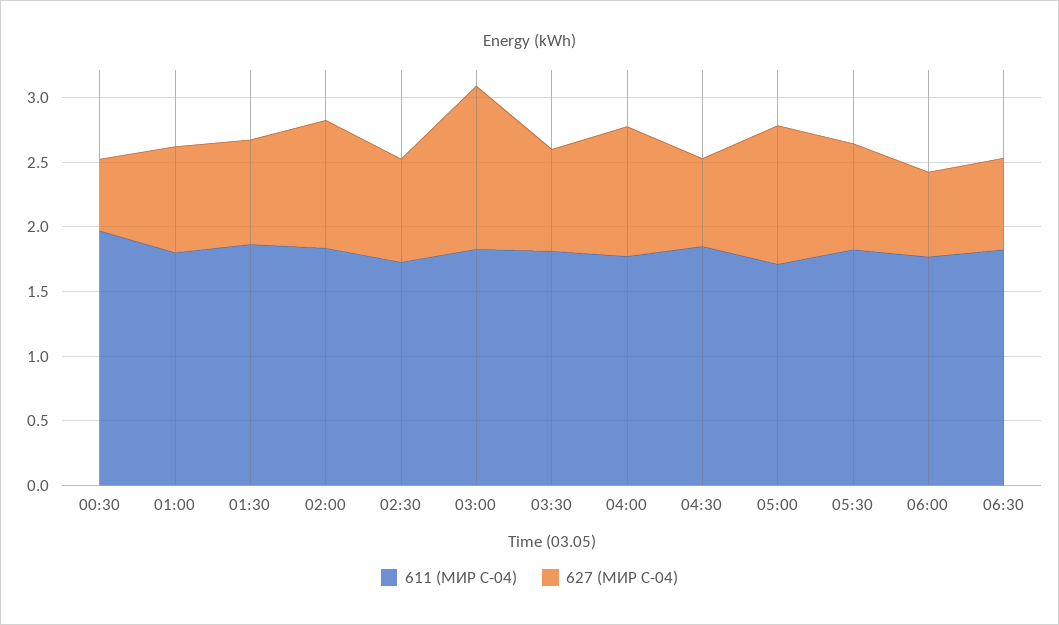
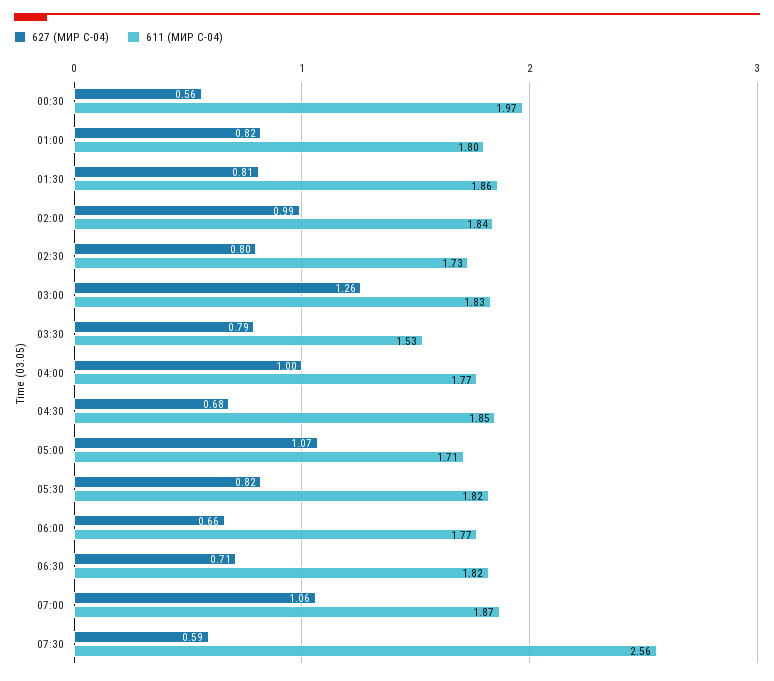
611 (МИР С-04), 03:30: 1.8 -> 1.53
627 (МИР С-04), 07:00: none -> 1.06
611 (МИР С-04), 07:00: none -> 1.87
627 (МИР С-04), 07:30: none -> 0.59
611 (МИР С-04), 07:30: none -> 2.56

